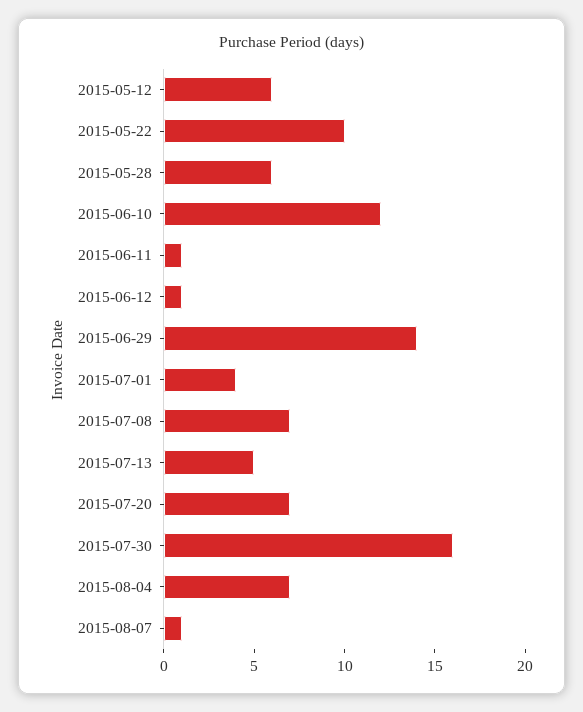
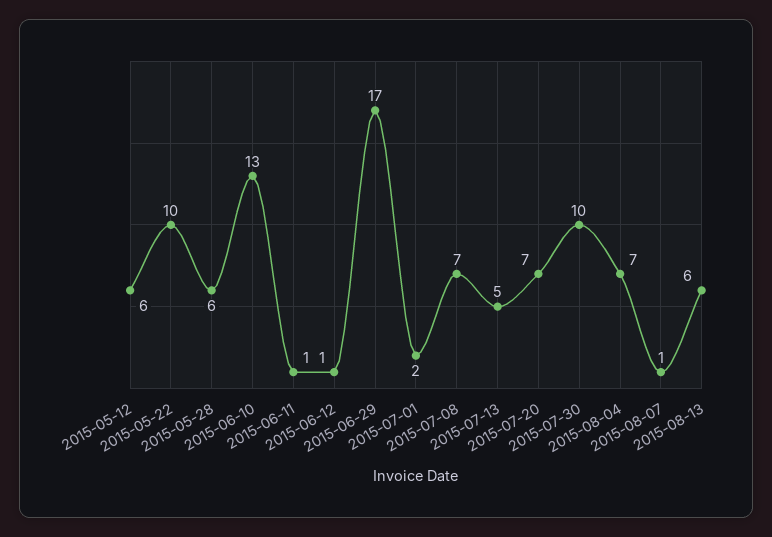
2015-06-10: 12 -> 13
2015-06-29: 14 -> 17
2015-07-01: 4 -> 2
2015-07-30: 16 -> 10
2015-08-13: none -> 6

